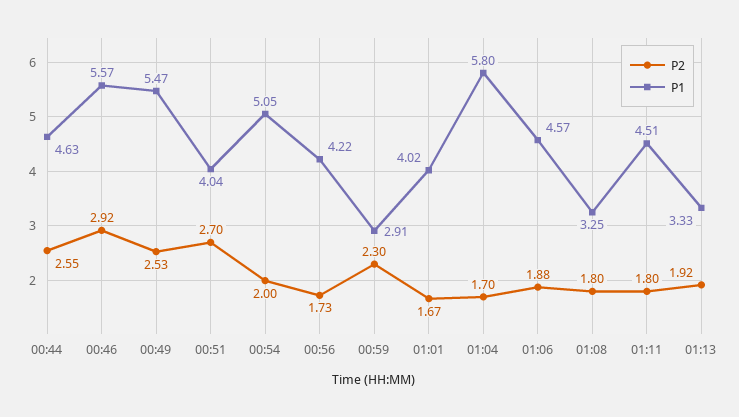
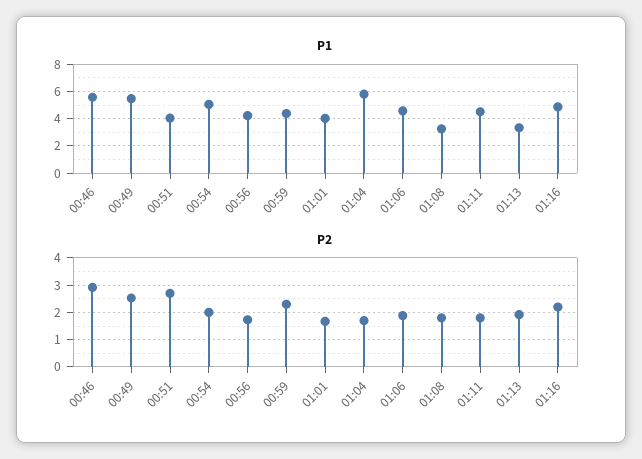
P2, 00:44: 2.55 -> none
P1, 00:44: 4.63 -> none
P1, 00:59: 2.91 -> 4.5
P1, 01:16: none -> 5
P2, 01:16: none -> 2.25

